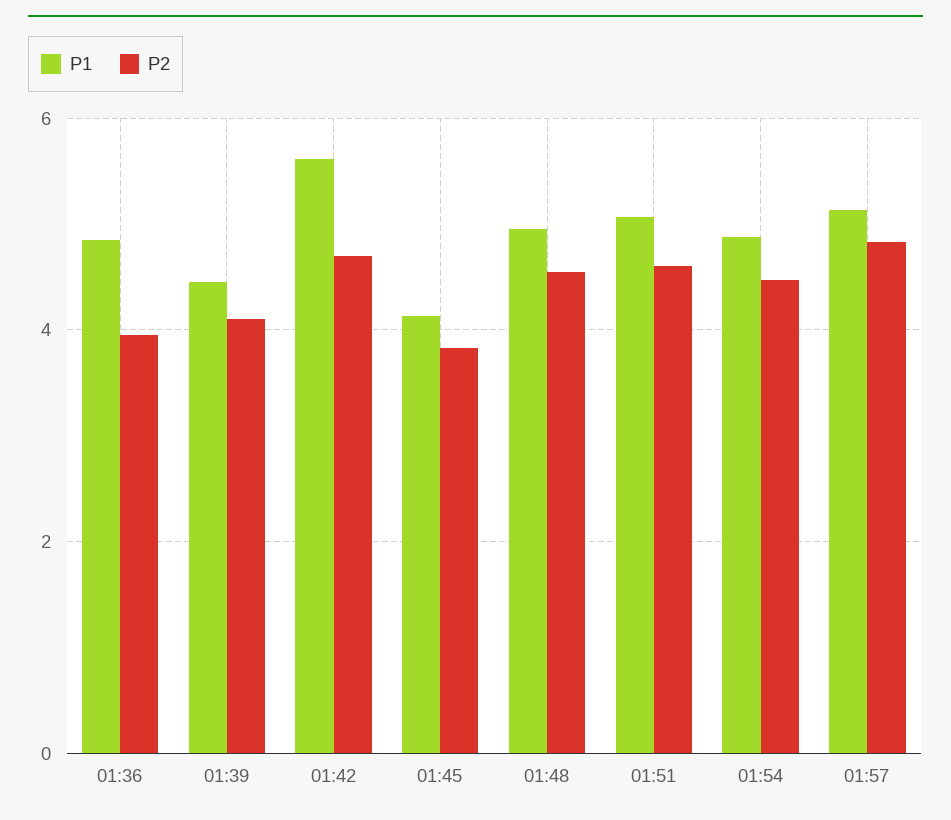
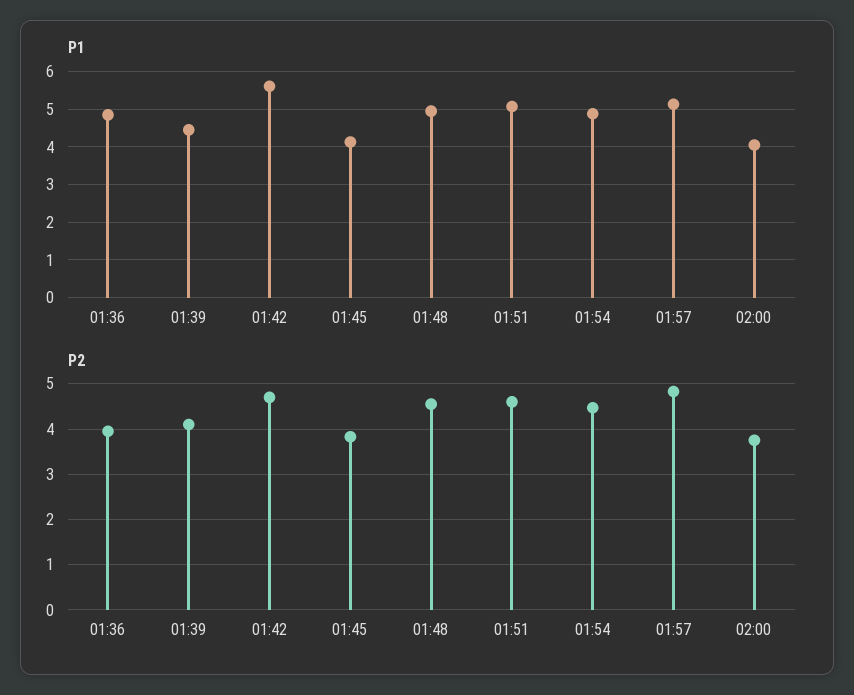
P1, 02:00: none -> 4
P2, 02:00: none -> 3.8

